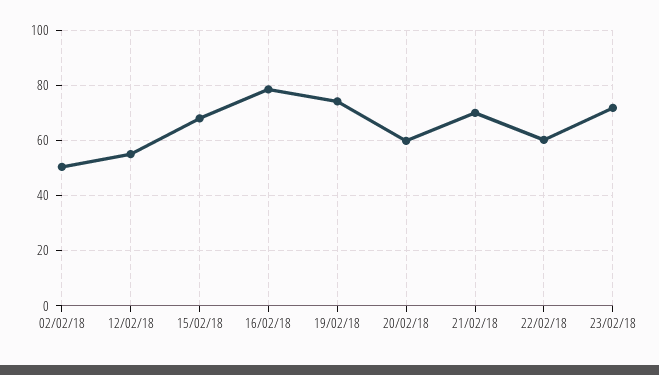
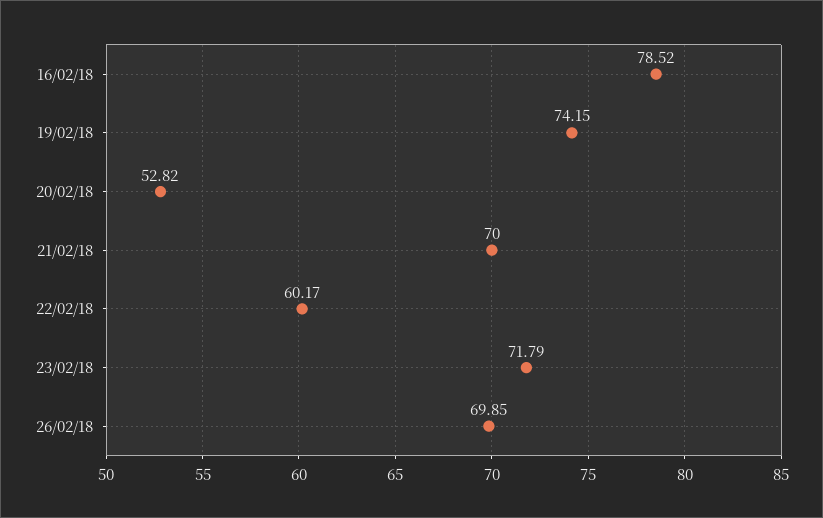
02/02/18: 50 -> none
12/02/18: 55 -> none
15/02/18: 67.5 -> none
20/02/18: 60 -> 52.82
26/02/18: none -> 69.85

